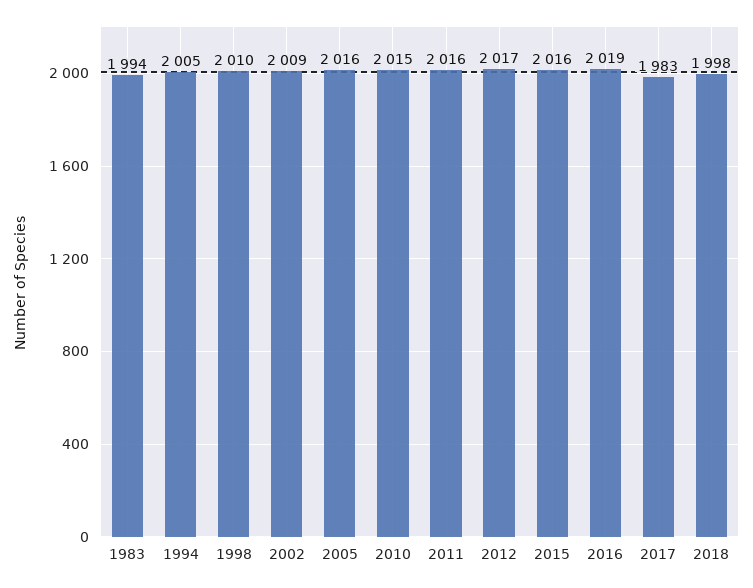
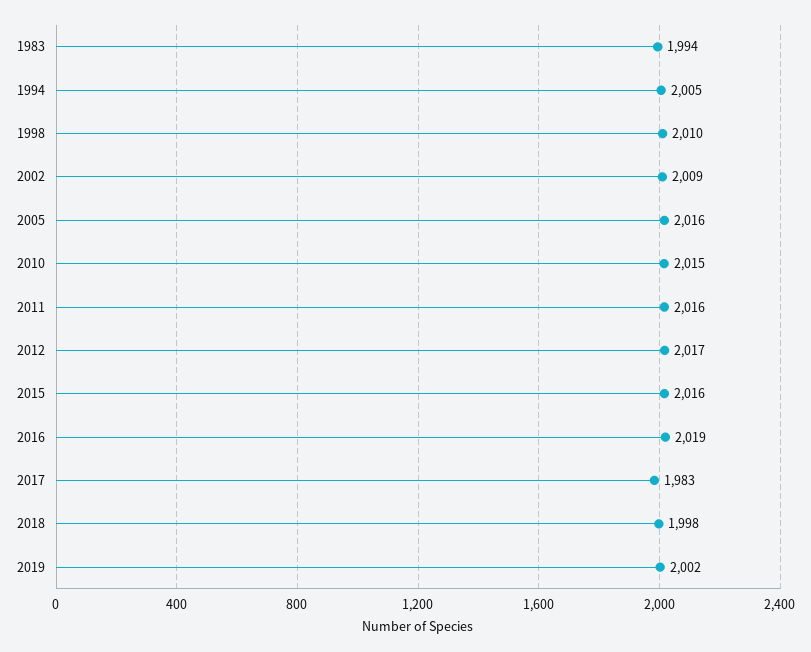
2019: none -> 2002

